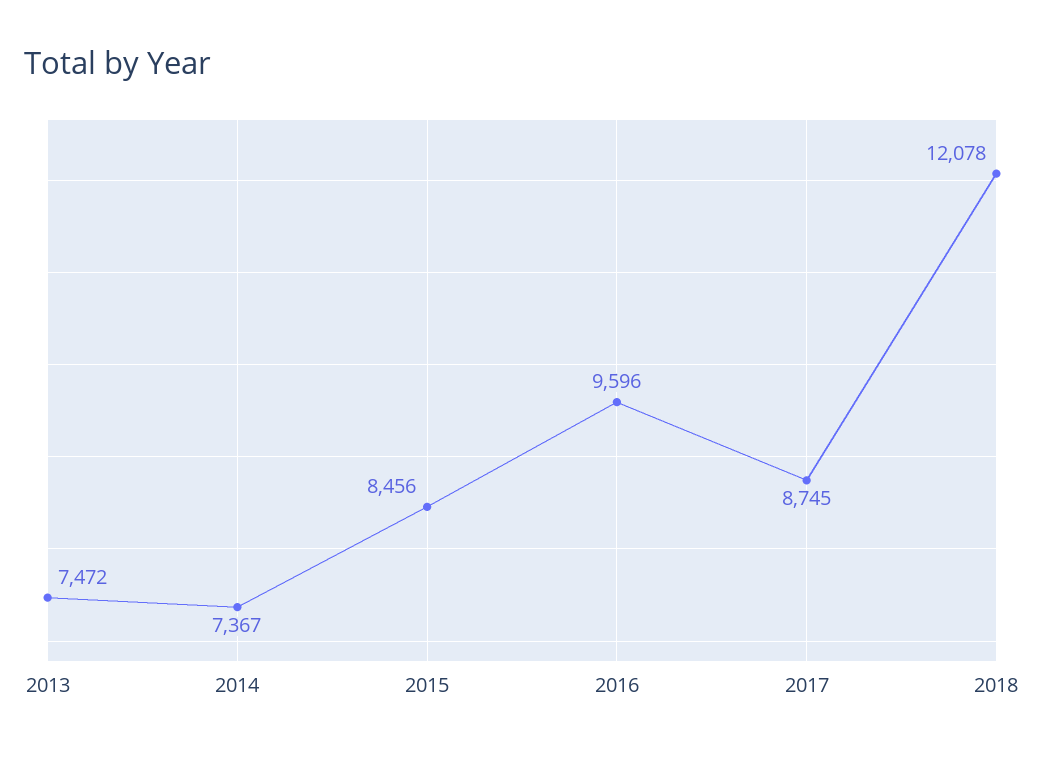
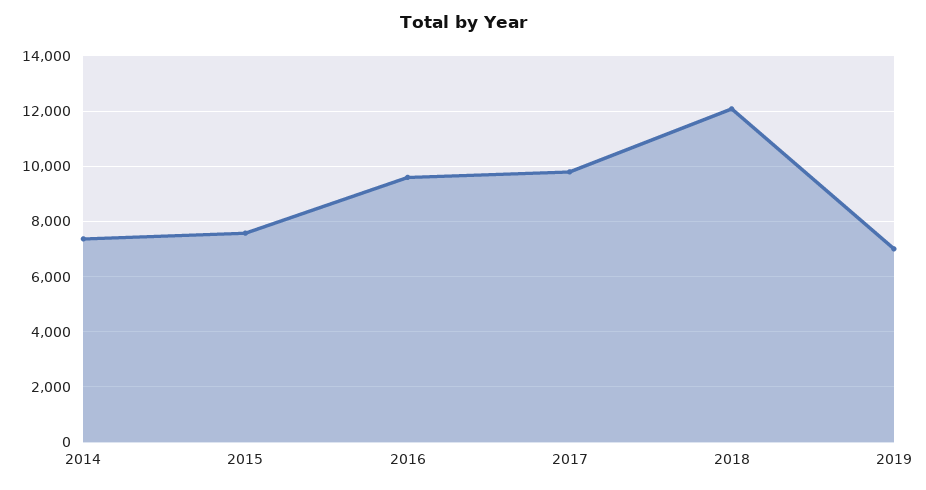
2013: 7472 -> none
2015: 8456 -> 7500
2017: 8745 -> 9750
2019: none -> 7000

